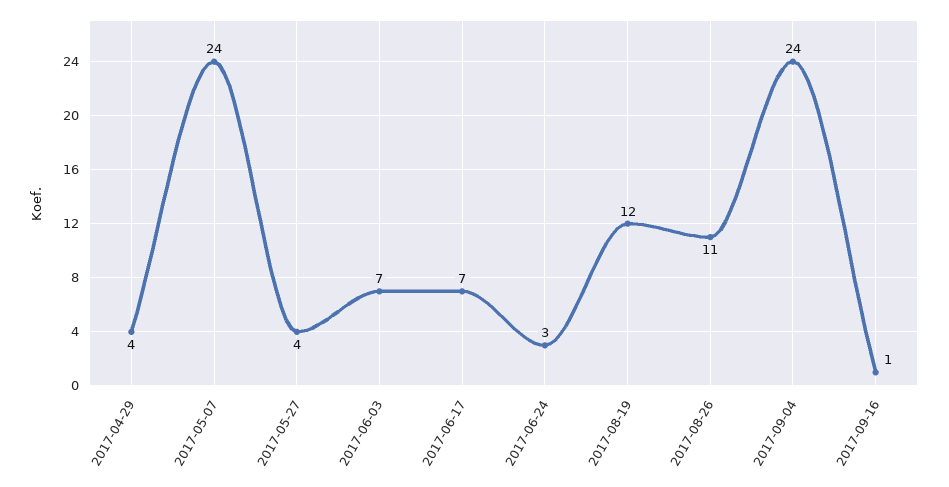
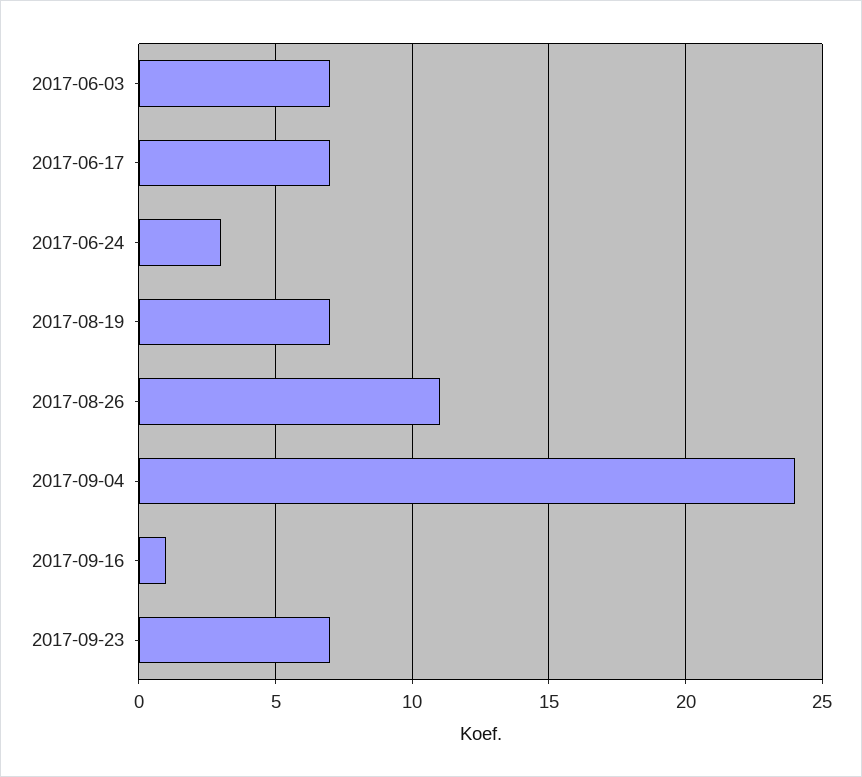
2017-04-29: 4 -> none
2017-05-07: 24 -> none
2017-05-27: 4 -> none
2017-08-19: 12 -> 7
2017-09-23: none -> 7

